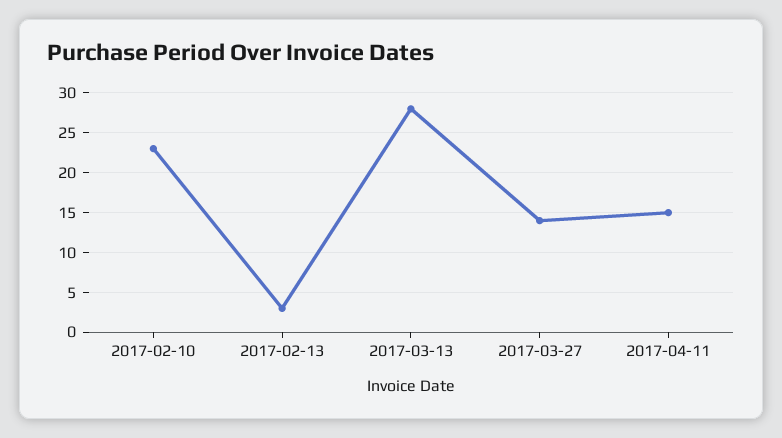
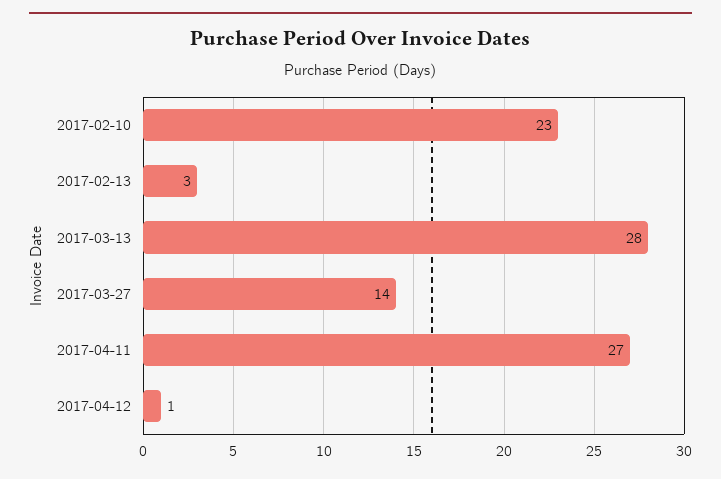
2017-04-11: 15 -> 27
2017-04-12: none -> 1

